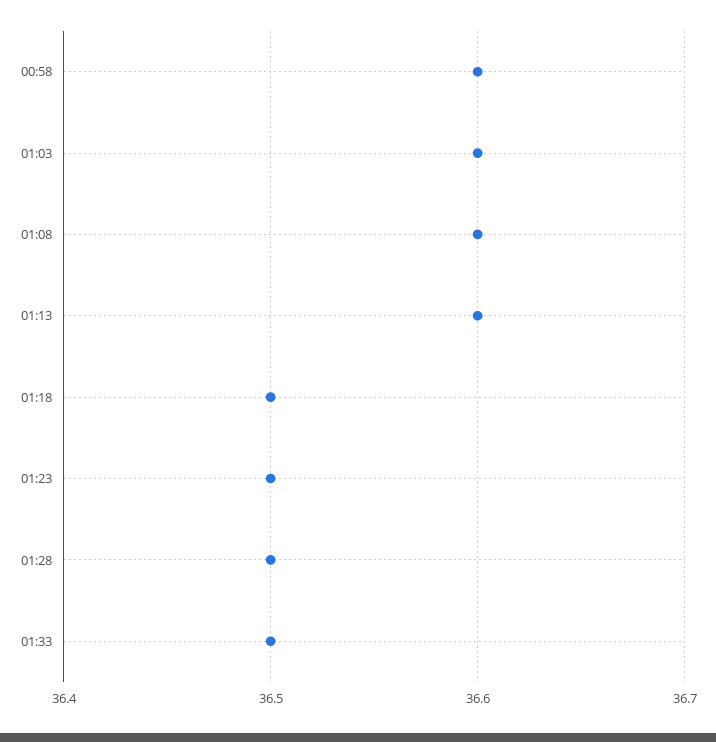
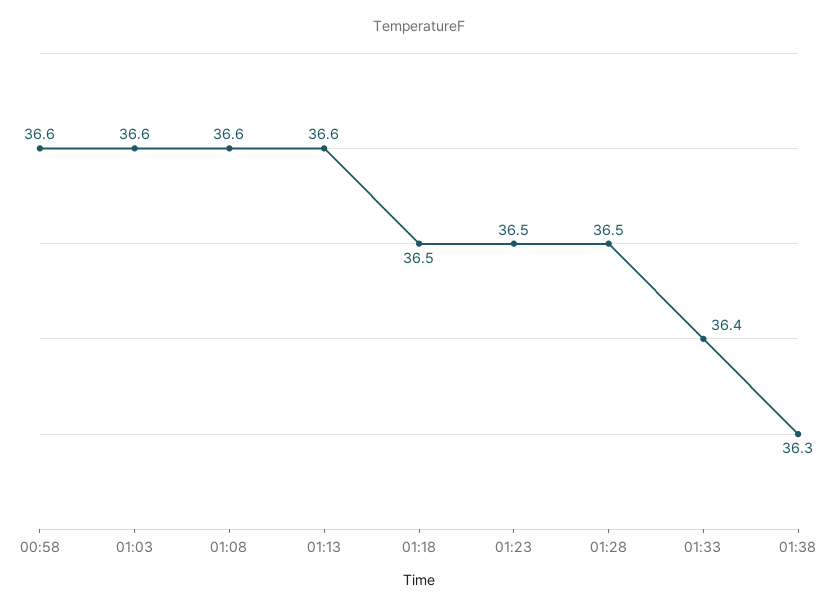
01:33: 36.5 -> 36.4
01:38: none -> 36.3

